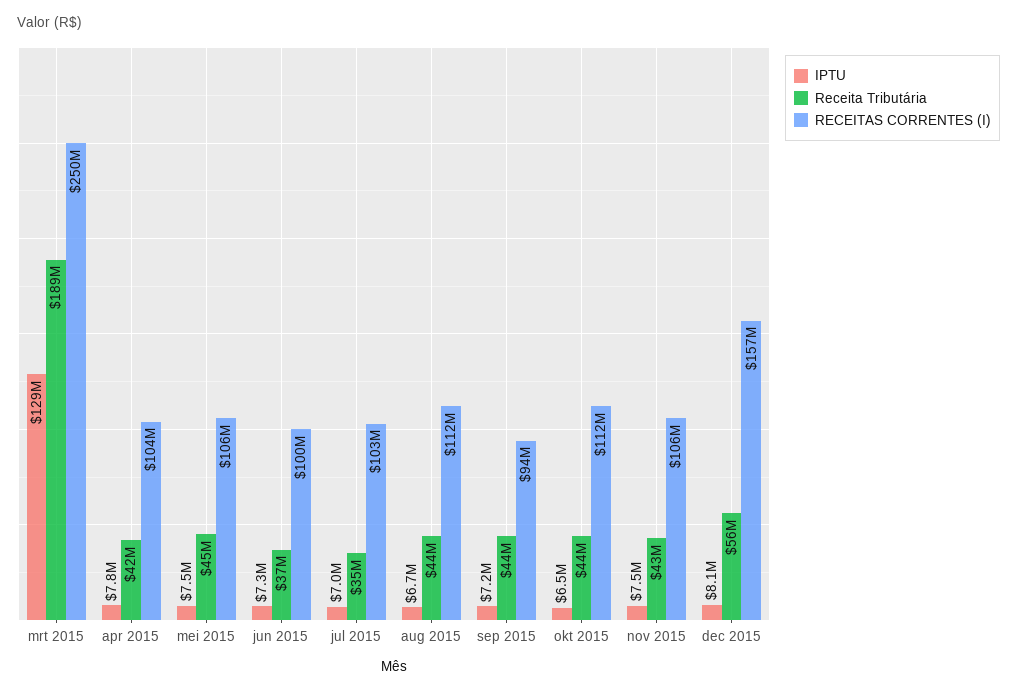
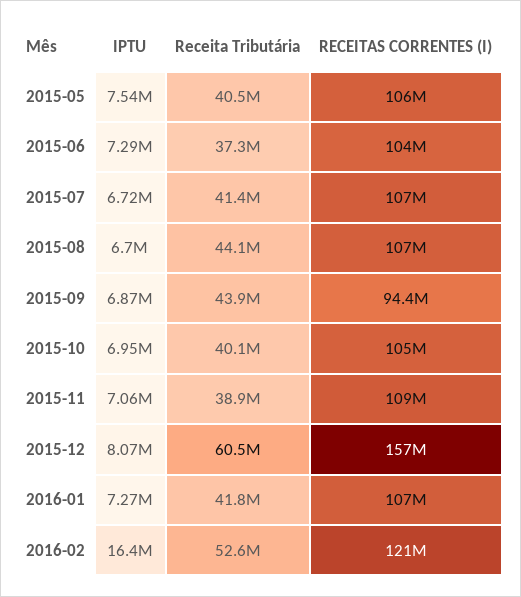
IPTU, mrt 2015: 129000000 -> none
Receita Tributária, mrt 2015: 189000000 -> none
RECEITAS CORRENTES (I), mrt 2015: 250000000 -> none
IPTU, apr 2015: 7800000 -> none
Receita Tributária, apr 2015: 42000000 -> none
RECEITAS CORRENTES (I), apr 2015: 104000000 -> none
Receita Tributária, mei 2015: 45000000 -> 40500000
RECEITAS CORRENTES (I), jun 2015: 100000000 -> 104000000
IPTU, jul 2015: 7000000 -> 6720000
Receita Tributária, jul 2015: 35000000 -> 41400000
RECEITAS CORRENTES (I), jul 2015: 103000000 -> 107000000
RECEITAS CORRENTES (I), aug 2015: 112000000 -> 107000000
IPTU, sep 2015: 7200000 -> 6870000
IPTU, okt 2015: 6500000 -> 6950000
Receita Tributária, okt 2015: 44000000 -> 40100000
RECEITAS CORRENTES (I), okt 2015: 112000000 -> 105000000
IPTU, nov 2015: 7500000 -> 7060000
Receita Tributária, nov 2015: 43000000 -> 38900000
RECEITAS CORRENTES (I), nov 2015: 106000000 -> 109000000
Receita Tributária, dec 2015: 56000000 -> 60500000
IPTU, 2016-01: none -> 7270000
Receita Tributária, 2016-01: none -> 41800000
RECEITAS CORRENTES (I), 2016-01: none -> 107000000
IPTU, 2016-02: none -> 16400000
Receita Tributária, 2016-02: none -> 52600000
RECEITAS CORRENTES (I), 2016-02: none -> 121000000

